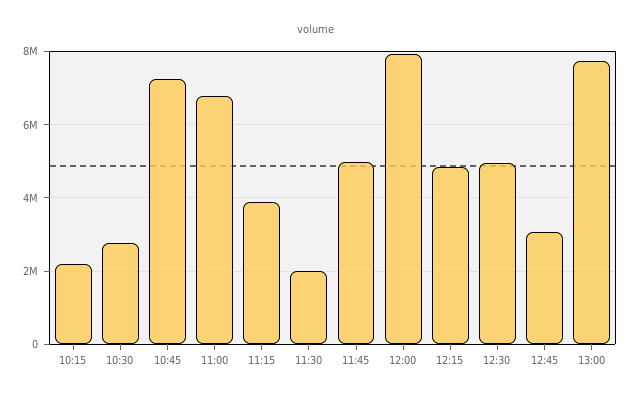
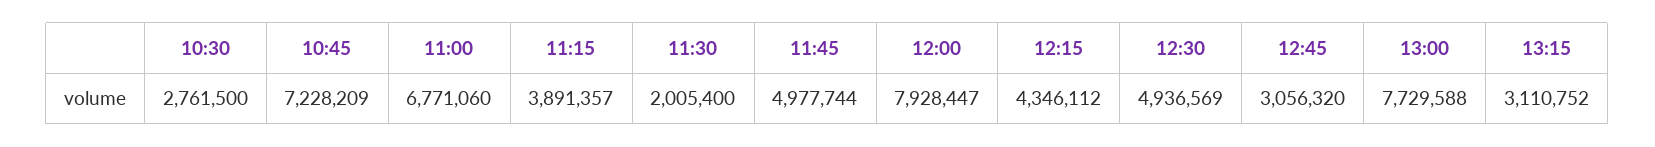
10:15: 2200000 -> none
12:15: 4800000 -> 4346112
13:15: none -> 3110752

